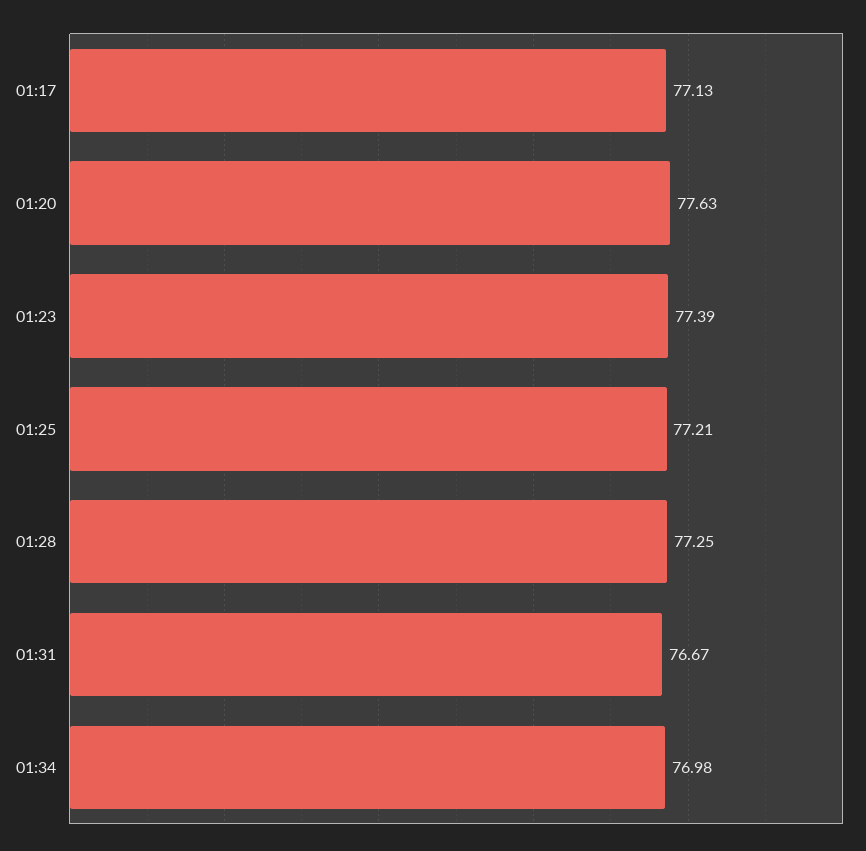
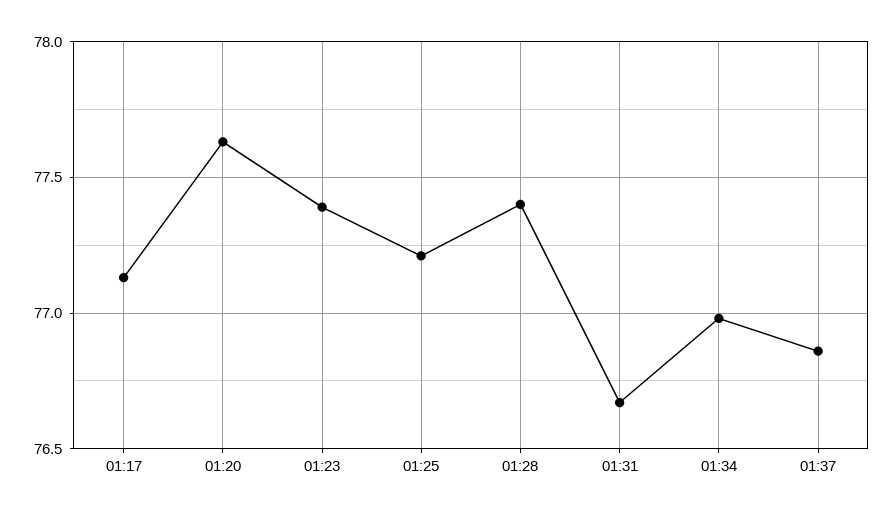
01:28: 77.25 -> 77.4
01:37: none -> 76.85

